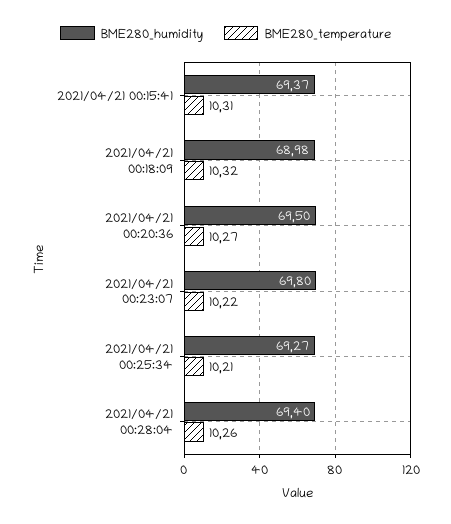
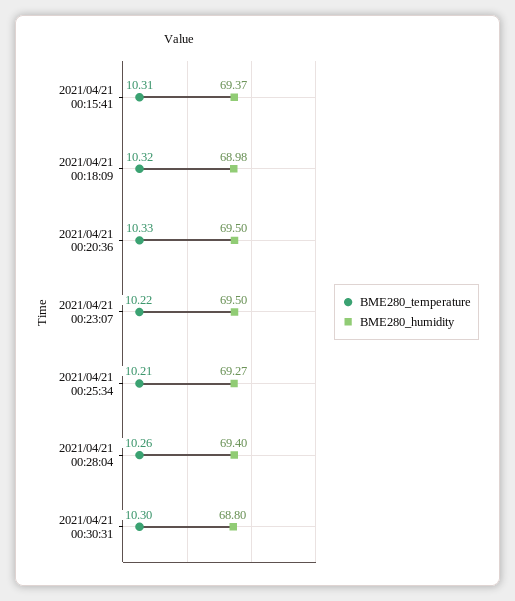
BME280_temperature, 2021/04/21 00:20:36: 10.27 -> 10.33
BME280_humidity, 2021/04/21 00:23:07: 69.8 -> 69.5
BME280_temperature, 2021/04/21 00:30:31: none -> 10.3
BME280_humidity, 2021/04/21 00:30:31: none -> 68.8

